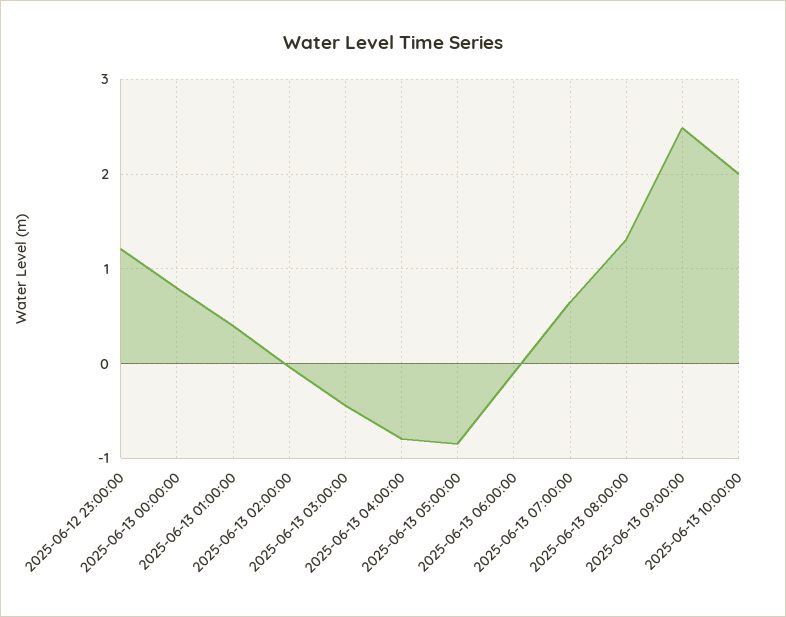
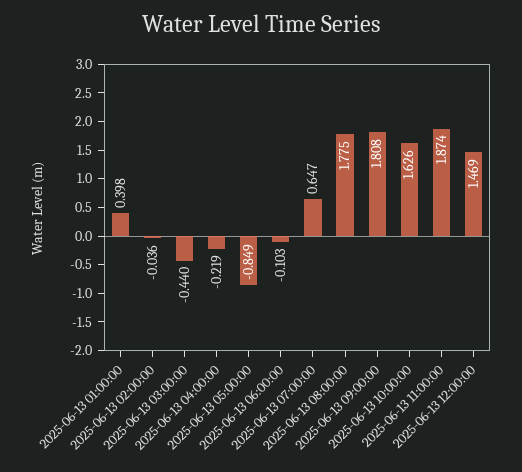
2025-06-12 23:00:00: 1.2 -> none
2025-06-13 00:00:00: 0.8 -> none
2025-06-13 04:00:00: -0.8 -> -0.219
2025-06-13 08:00:00: 1.3 -> 1.775
2025-06-13 09:00:00: 2.5 -> 1.808
2025-06-13 10:00:00: 2 -> 1.626
2025-06-13 11:00:00: none -> 1.874
2025-06-13 12:00:00: none -> 1.469

